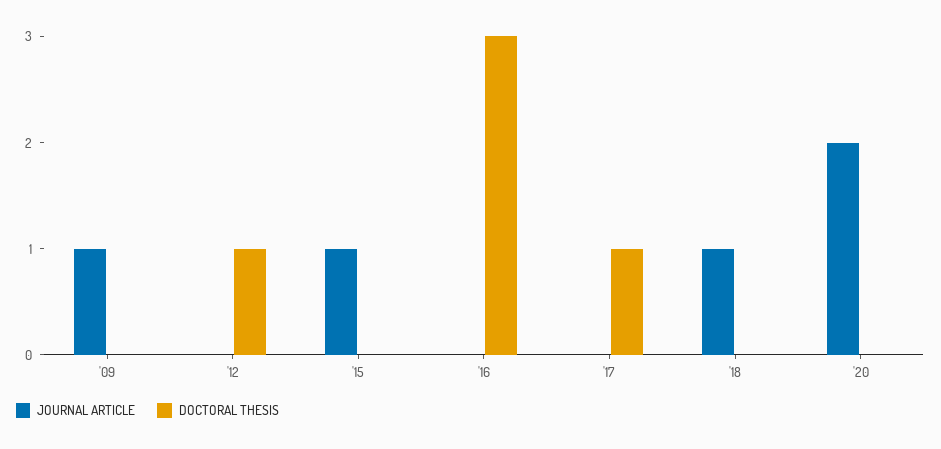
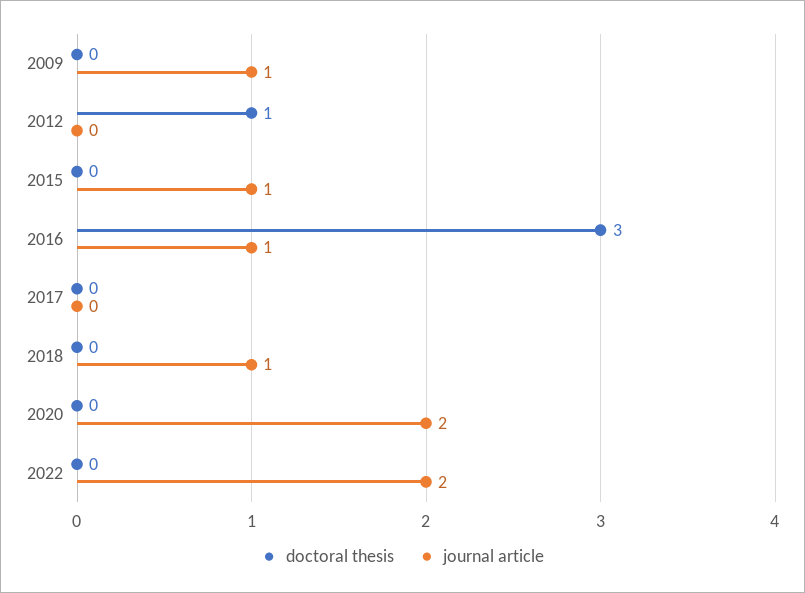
JOURNAL ARTICLE, '16: 0 -> 1
DOCTORAL THESIS, '17: 1 -> 0
DOCTORAL THESIS, 2022: none -> 0
JOURNAL ARTICLE, 2022: none -> 2

